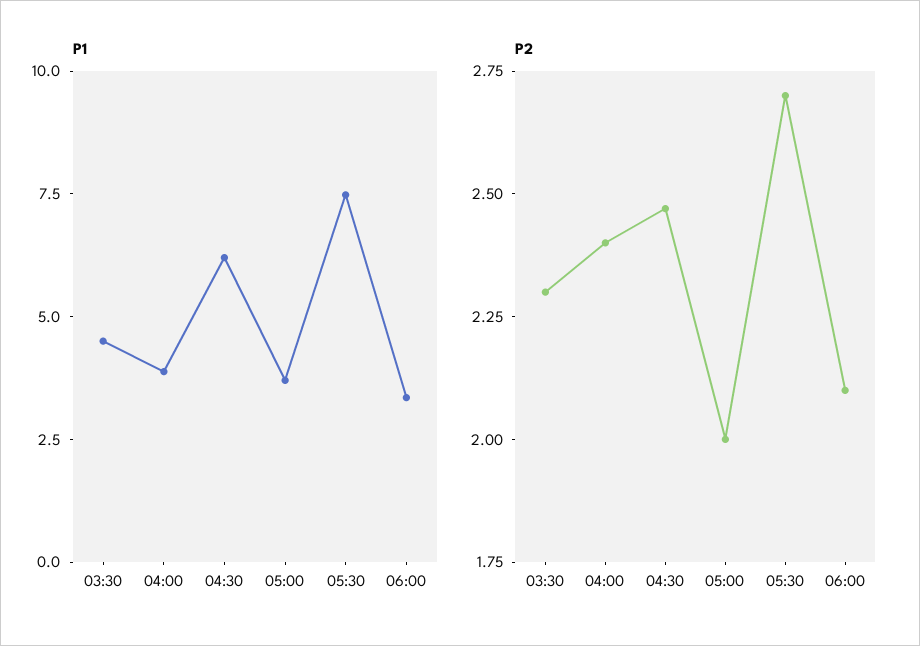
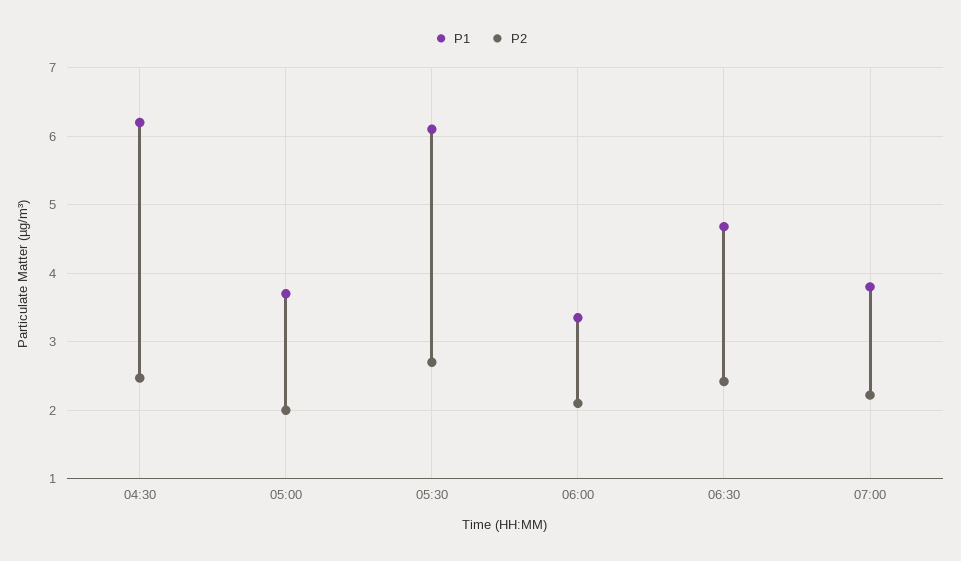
P1, 03:30: 4.5 -> none
P1, 04:00: 4 -> none
P1, 05:30: 7.5 -> 6.1
P2, 03:30: 2.3 -> none
P2, 04:00: 2.4 -> none
P1, 06:30: none -> 4.7
P2, 06:30: none -> 2.4
P1, 07:00: none -> 3.8
P2, 07:00: none -> 2.2

